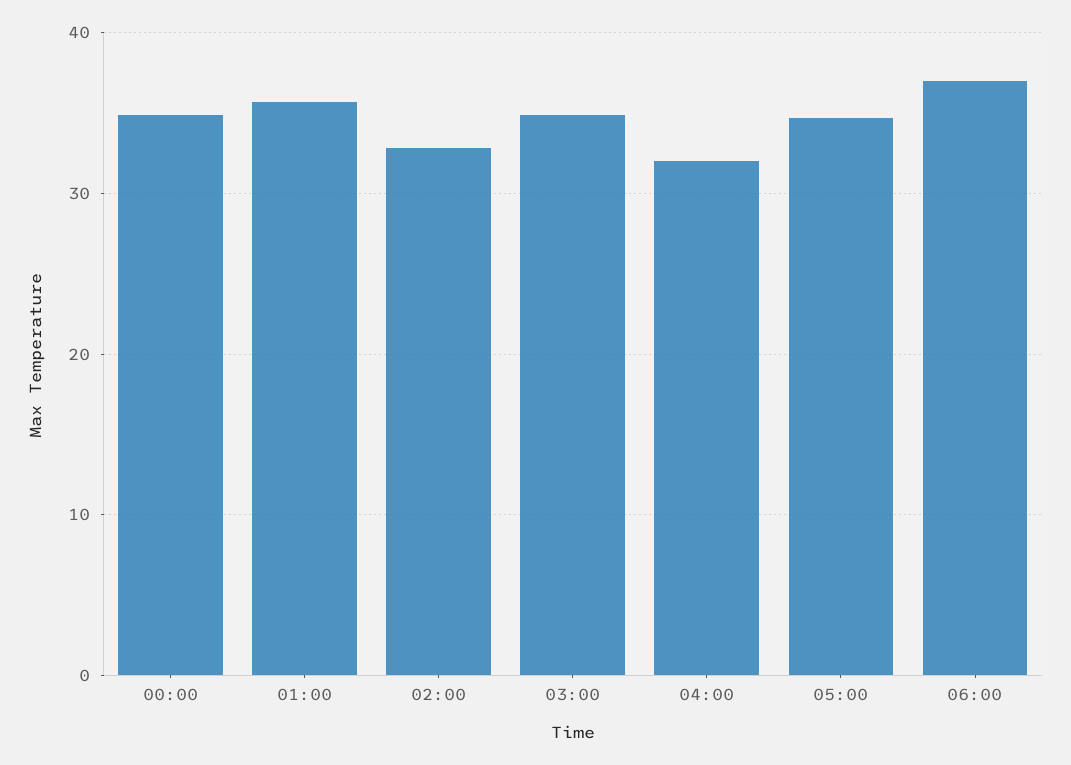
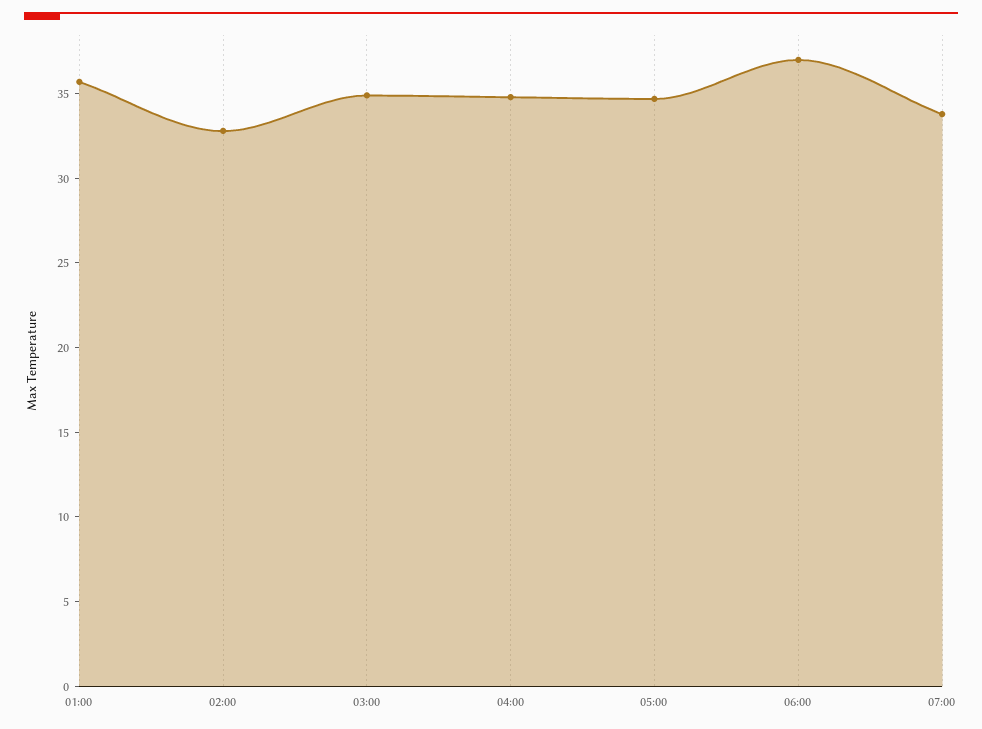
00:00: 35 -> none
04:00: 32 -> 35
07:00: none -> 34

